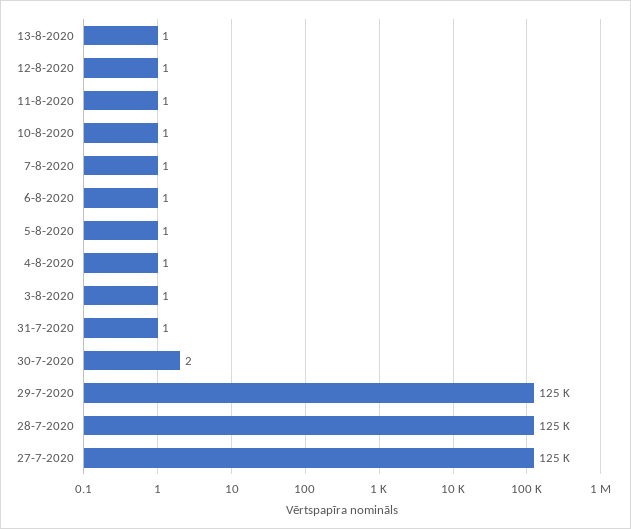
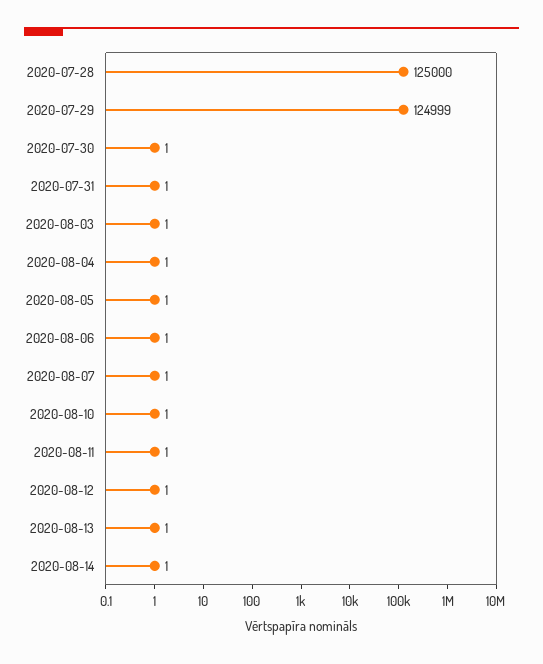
30-7-2020: 2 -> 1
29-7-2020: 125000 -> 124999
27-7-2020: 125000 -> none
2020-08-14: none -> 1

